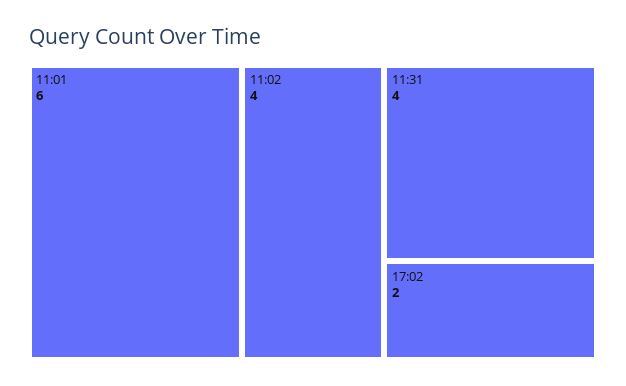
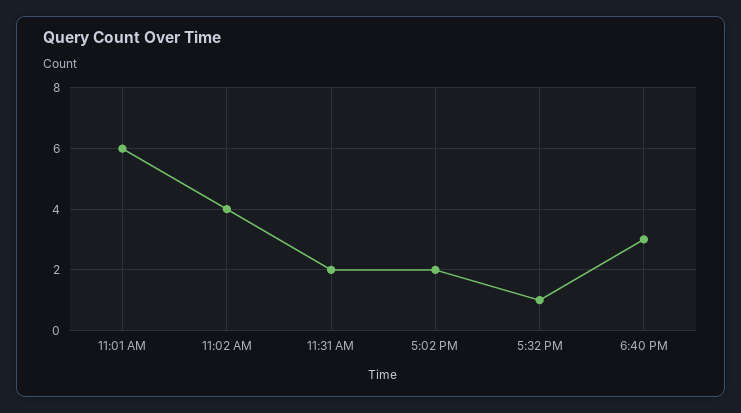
11:31: 4 -> 2
5:32 PM: none -> 1
6:40 PM: none -> 3

